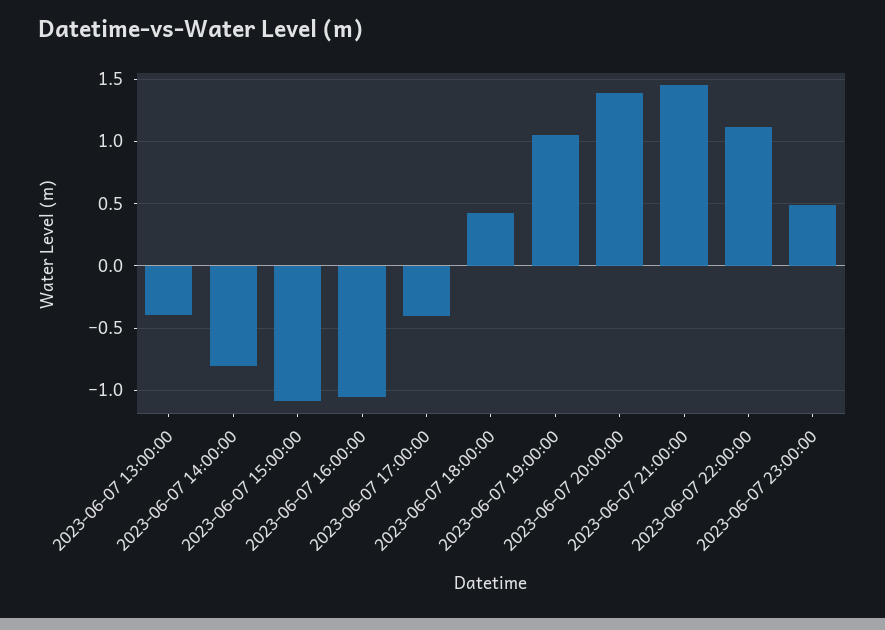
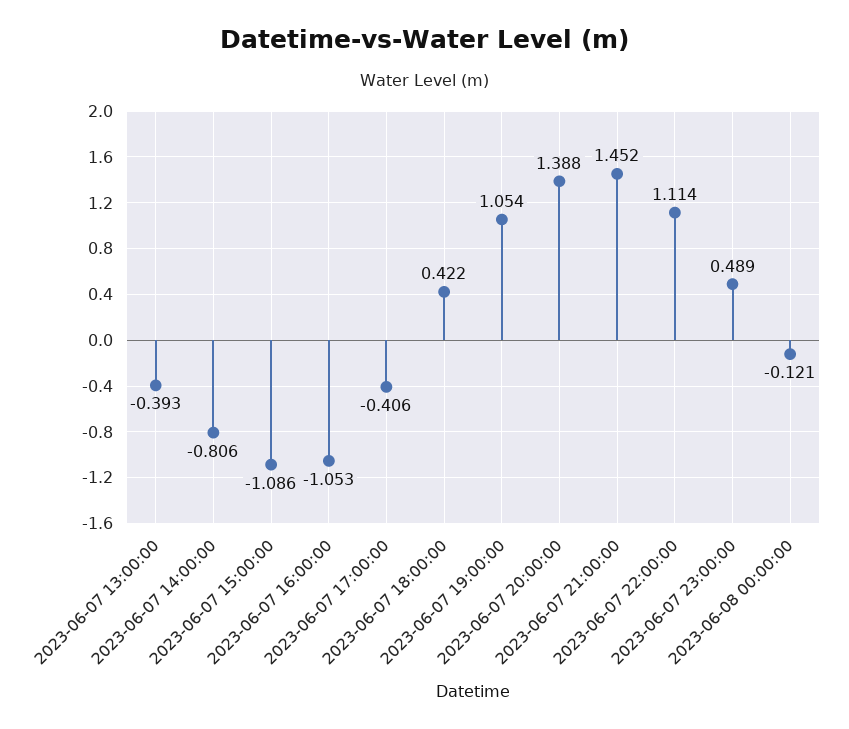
2023-06-08 00:00:00: none -> -0.121

